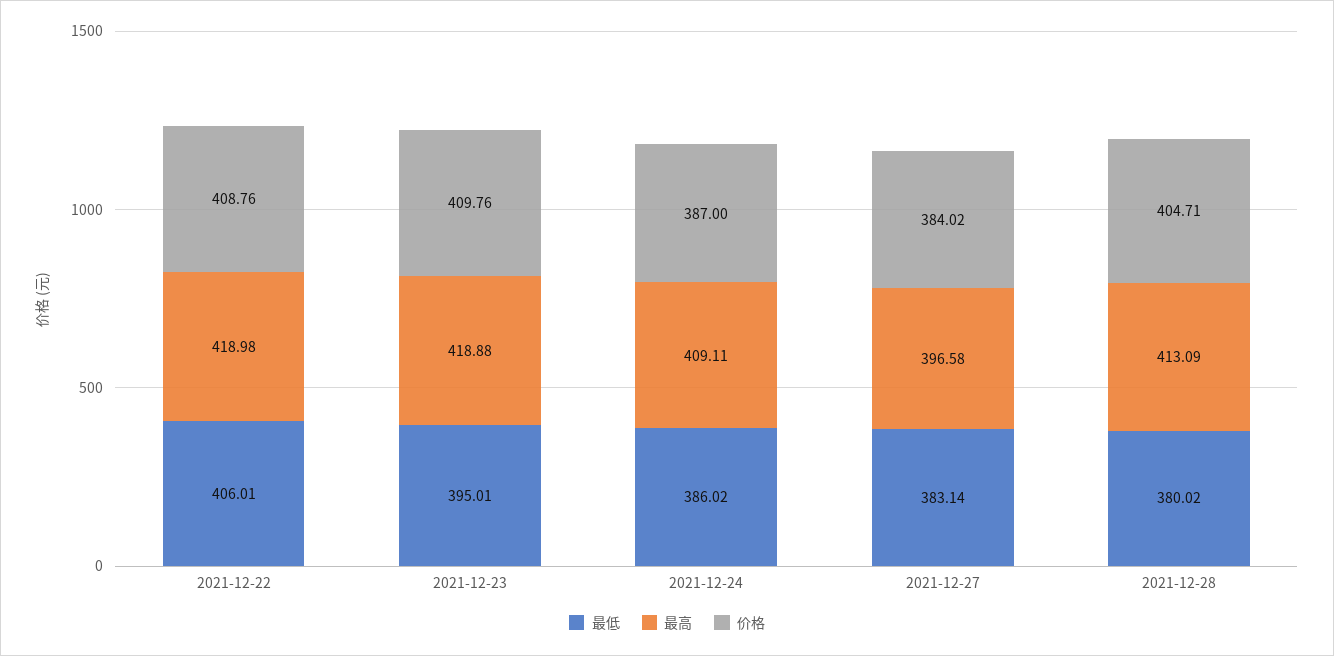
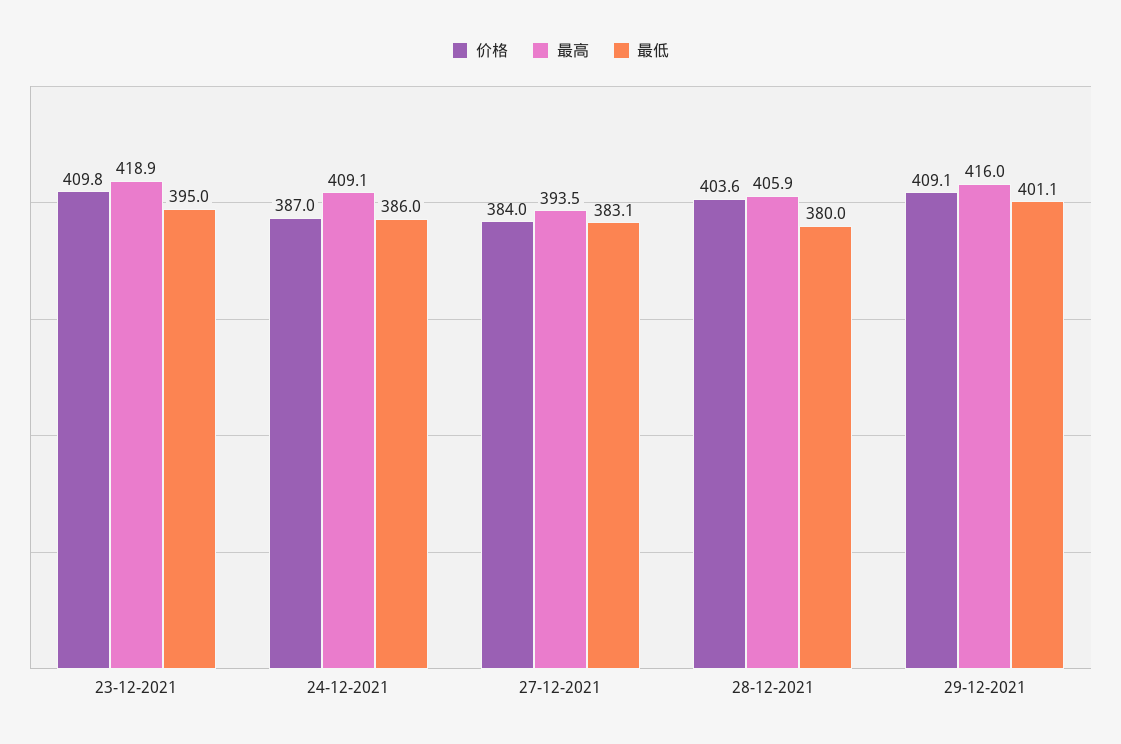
最低, 2021-12-22: 406.01 -> none
最高, 2021-12-22: 418.98 -> none
价格, 2021-12-22: 408.76 -> none
最高, 2021-12-27: 396.58 -> 393.5
最高, 2021-12-28: 413.09 -> 405.9
价格, 2021-12-28: 404.71 -> 403.6
价格, 29-12-2021: none -> 409.1
最高, 29-12-2021: none -> 416
最低, 29-12-2021: none -> 401.1

